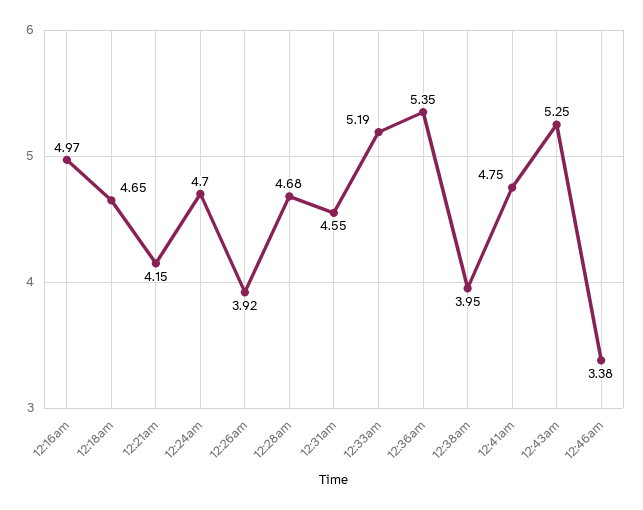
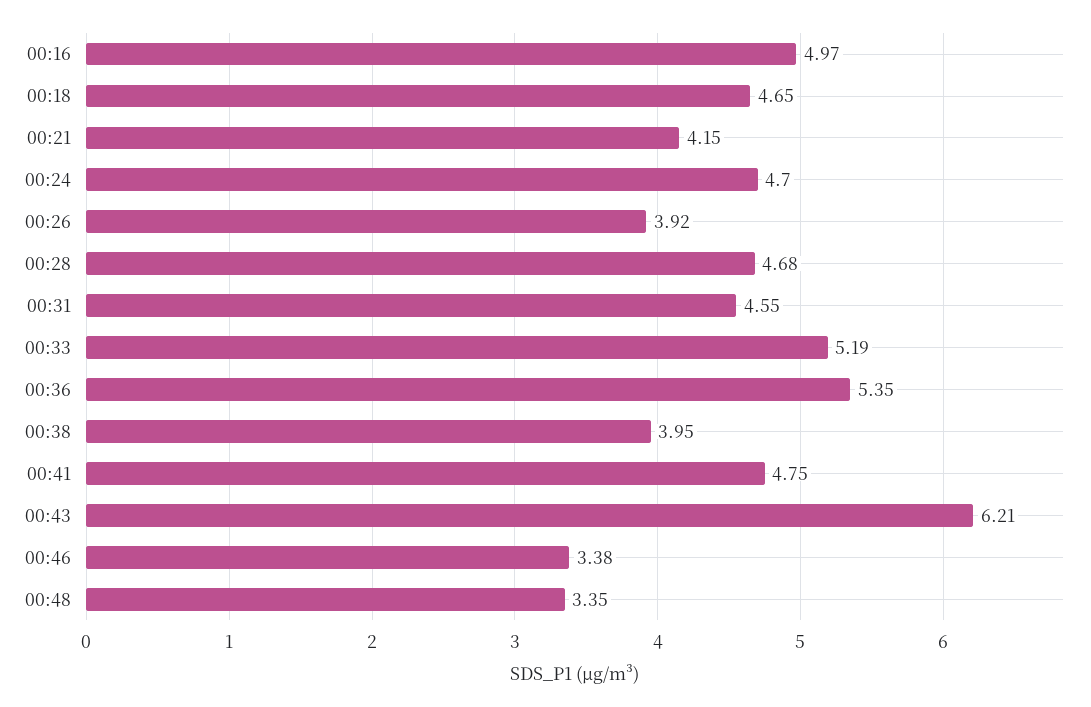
12:43am: 5.25 -> 6.21
00:48: none -> 3.35

